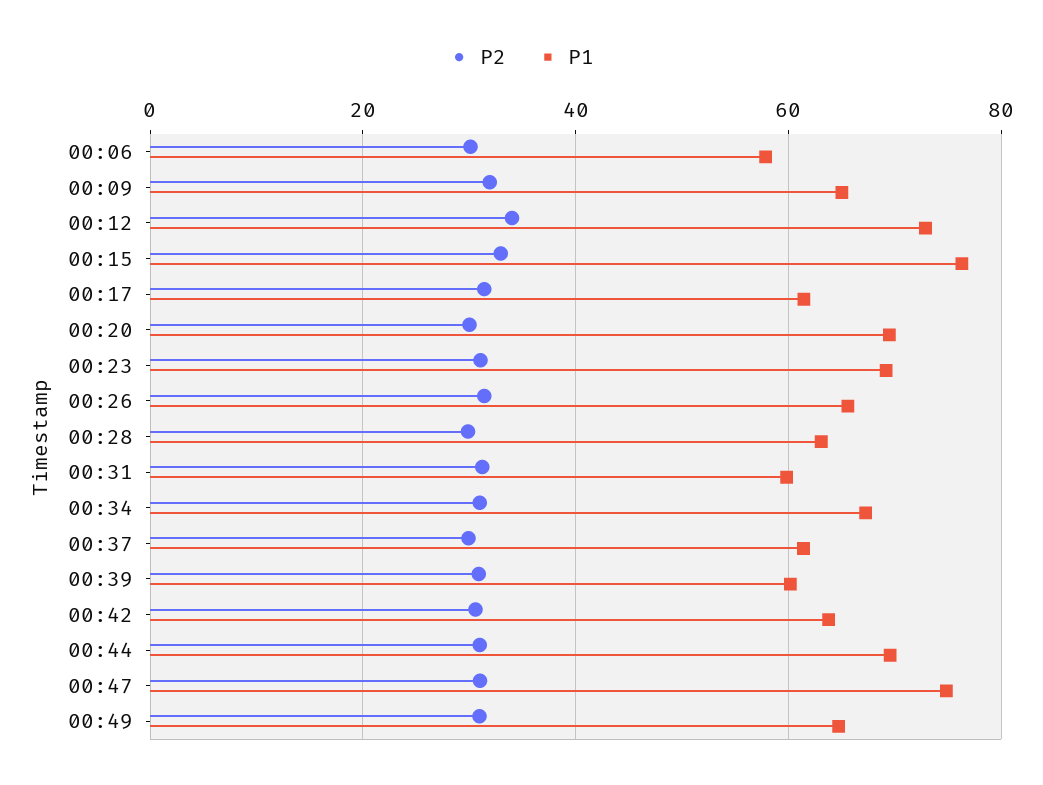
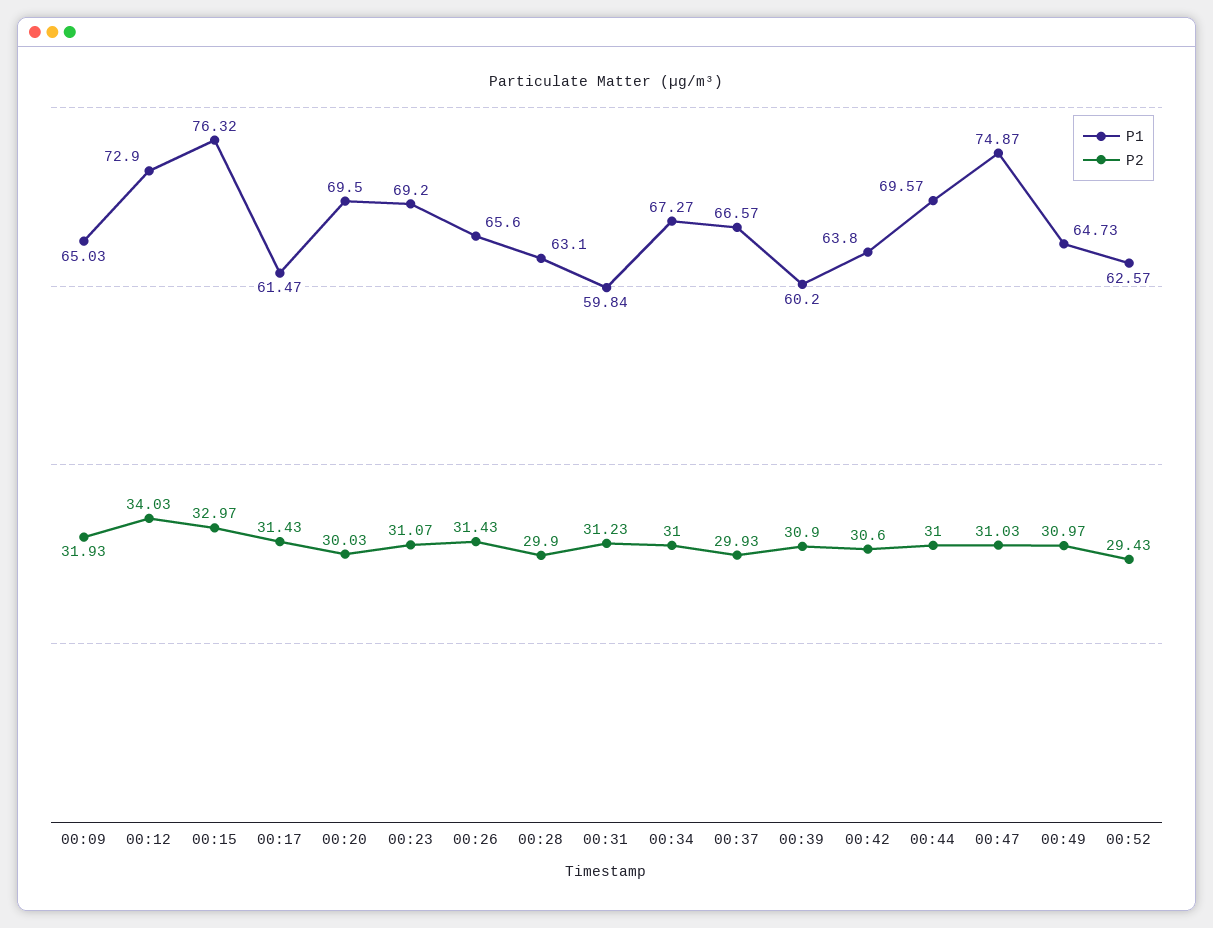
P2, 00:06: 30 -> none
P1, 00:06: 58 -> none
P1, 00:37: 62 -> 66.57
P1, 00:52: none -> 62.57
P2, 00:52: none -> 29.43

